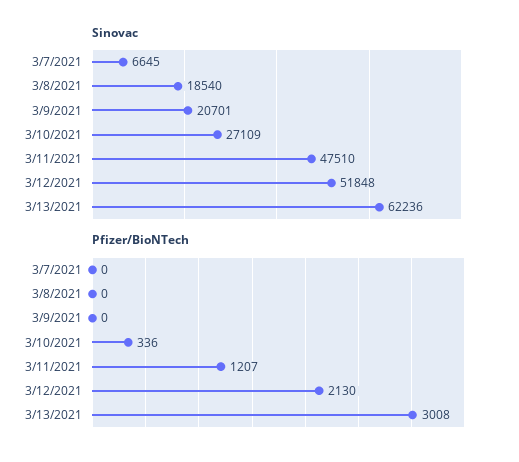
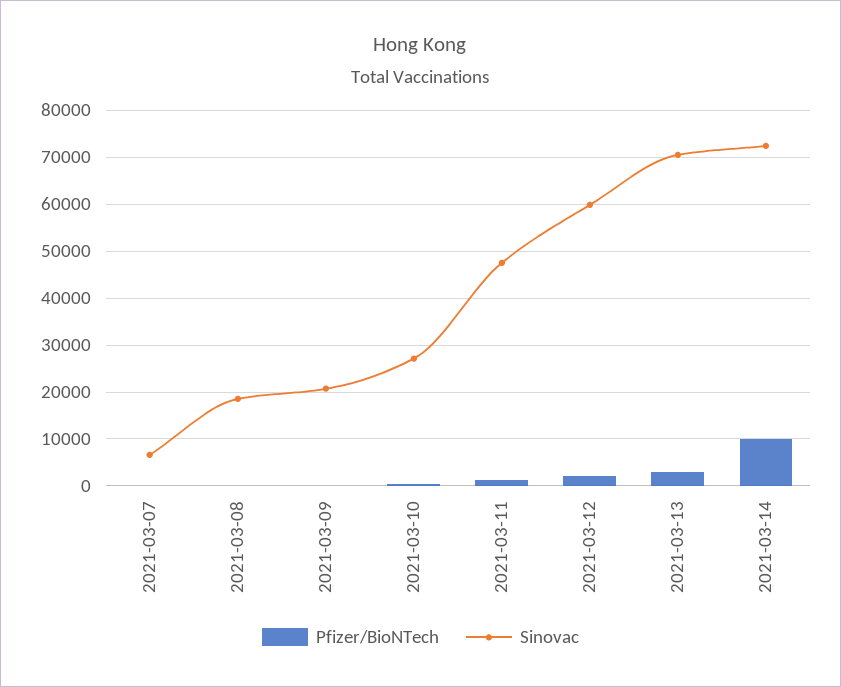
Sinovac, 3/12/2021: 51848 -> 60000
Sinovac, 3/13/2021: 62236 -> 70000
Pfizer/BioNTech, 2021-03-14: none -> 10000
Sinovac, 2021-03-14: none -> 72000

